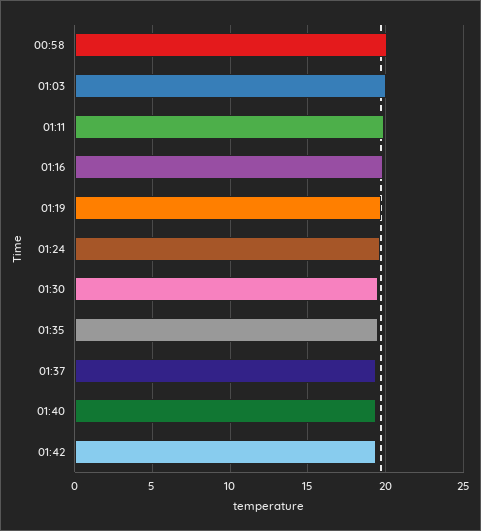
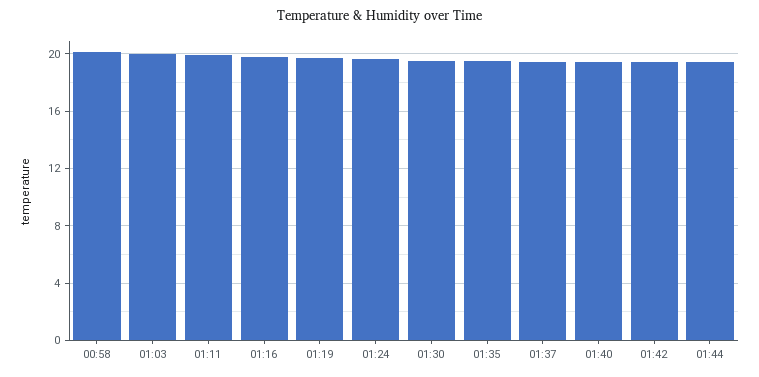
01:44: none -> 19.5

